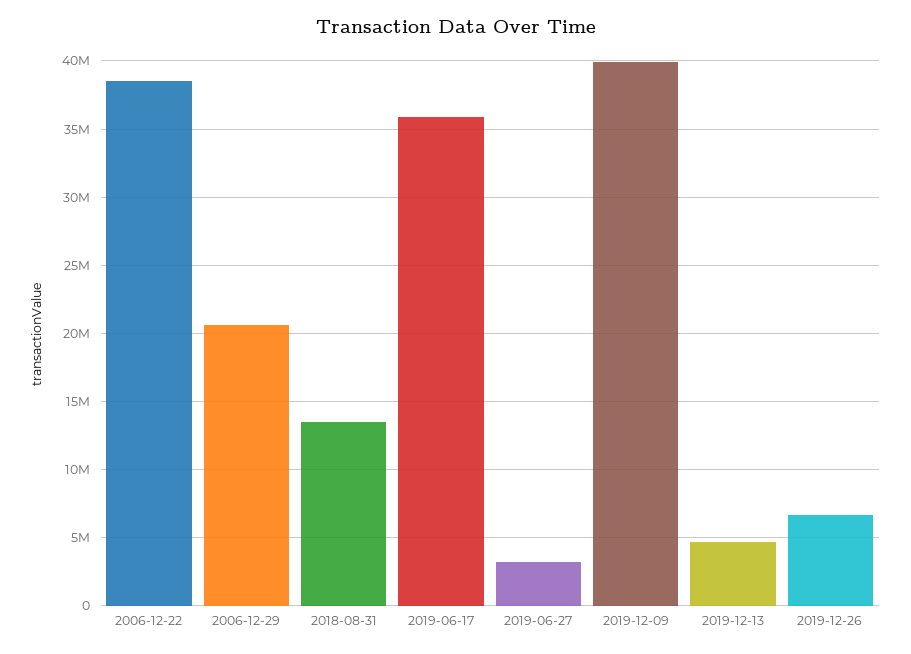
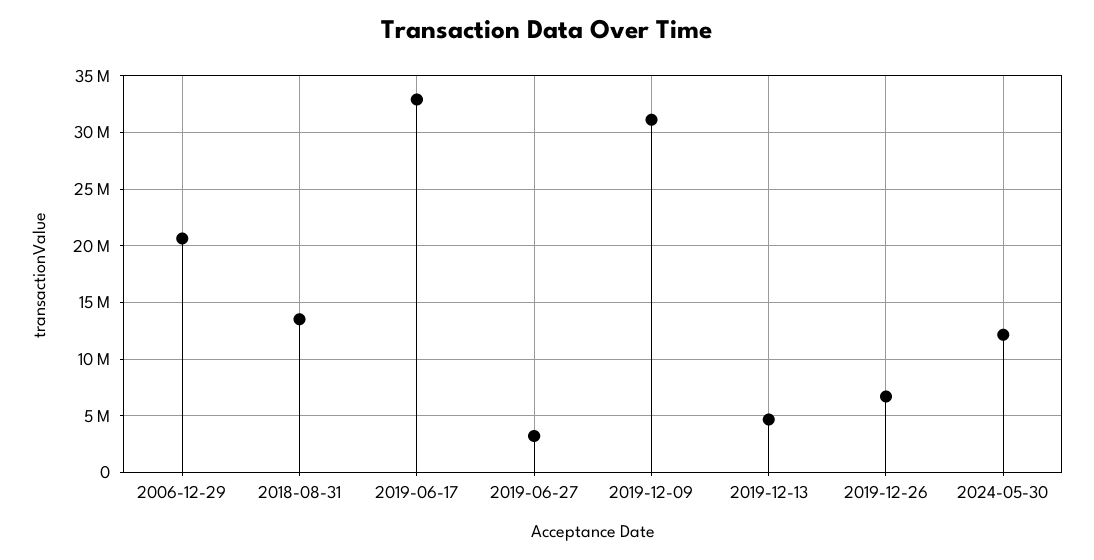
2006-12-22: 38500000 -> none
2019-06-17: 36000000 -> 33000000
2019-12-09: 40000000 -> 31000000
2024-05-30: none -> 12000000

